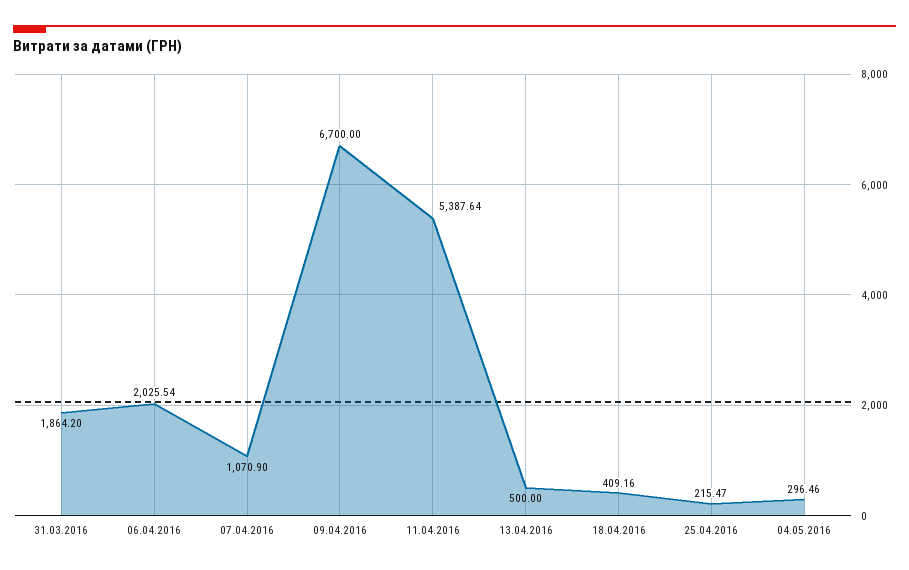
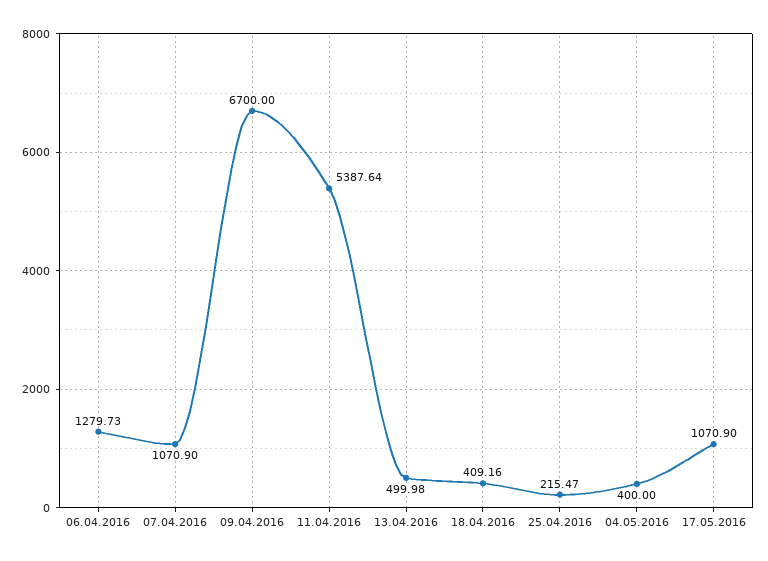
31.03.2016: 1864.2 -> none
06.04.2016: 2025.54 -> 1279.73
13.04.2016: 500 -> 499.98
04.05.2016: 296.46 -> 400
17.05.2016: none -> 1070.9

